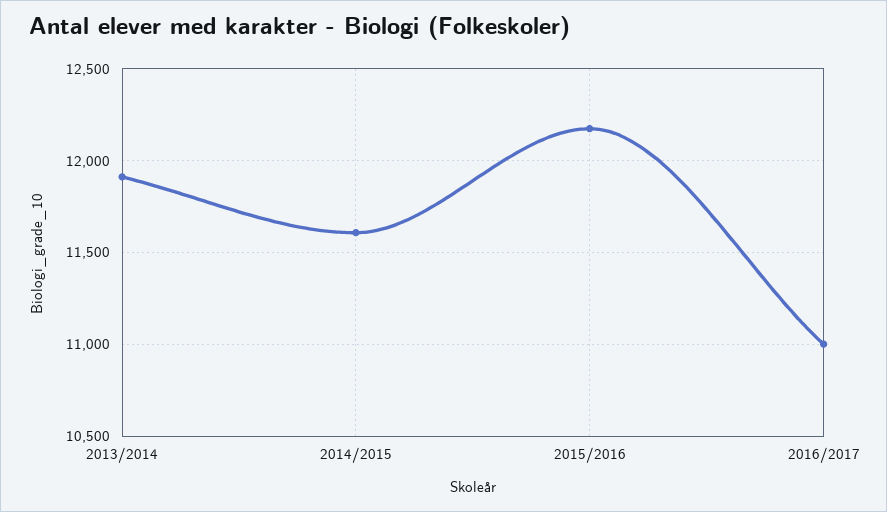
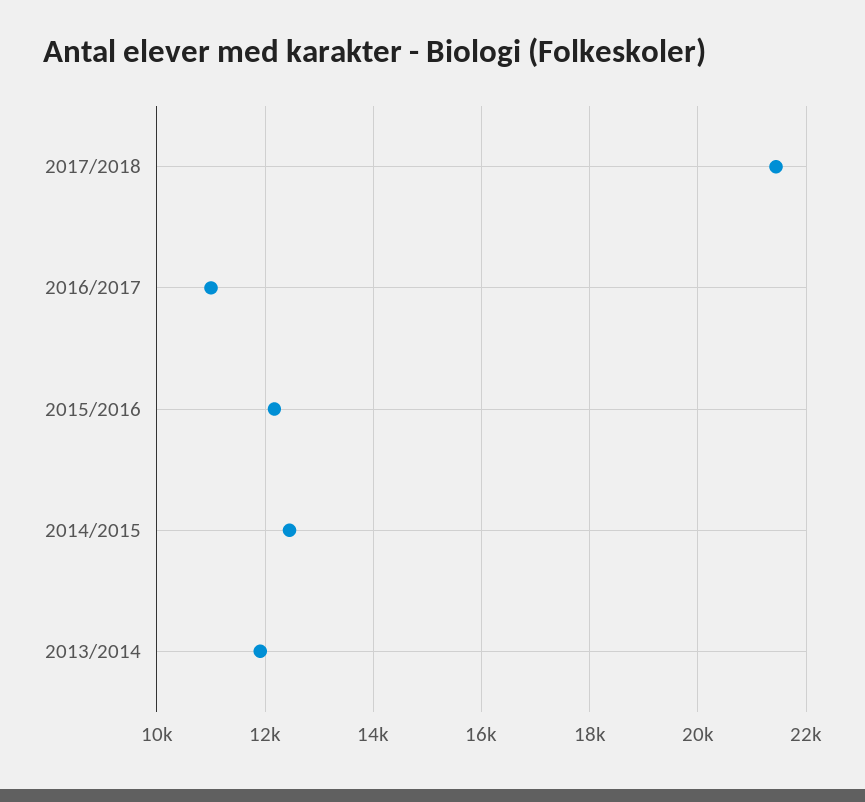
2014/2015: 11600 -> 12400
2017/2018: none -> 21400

